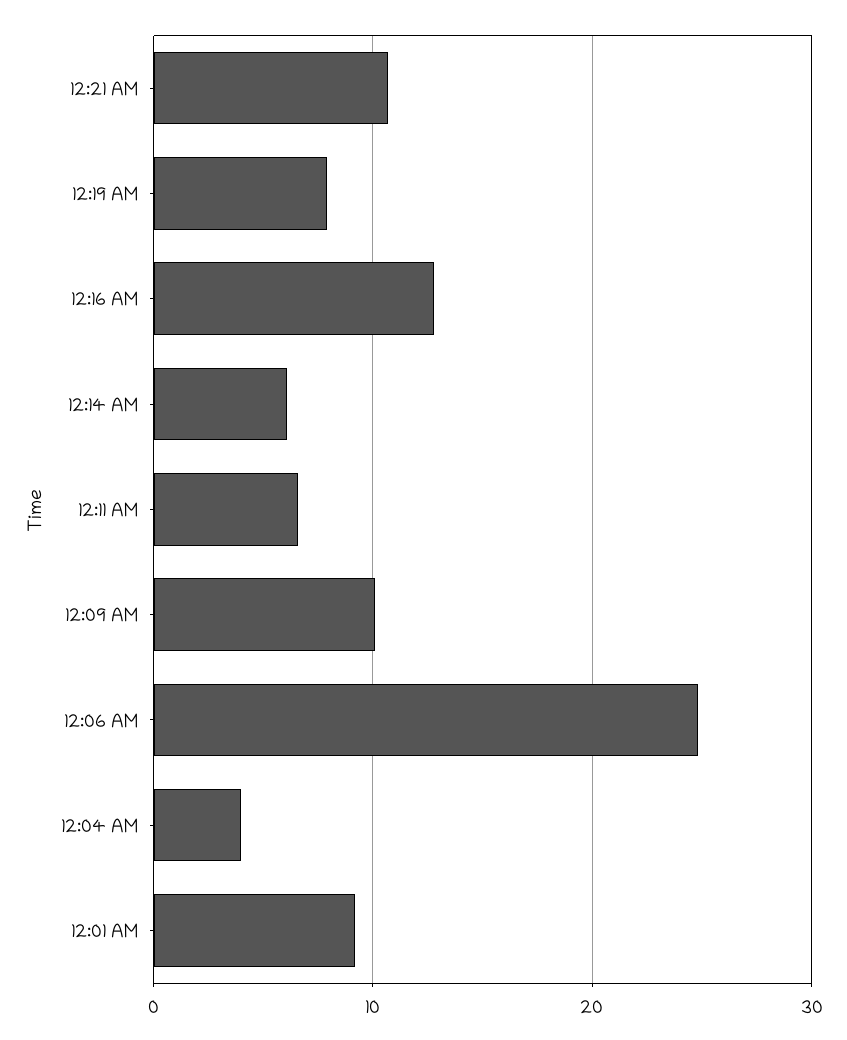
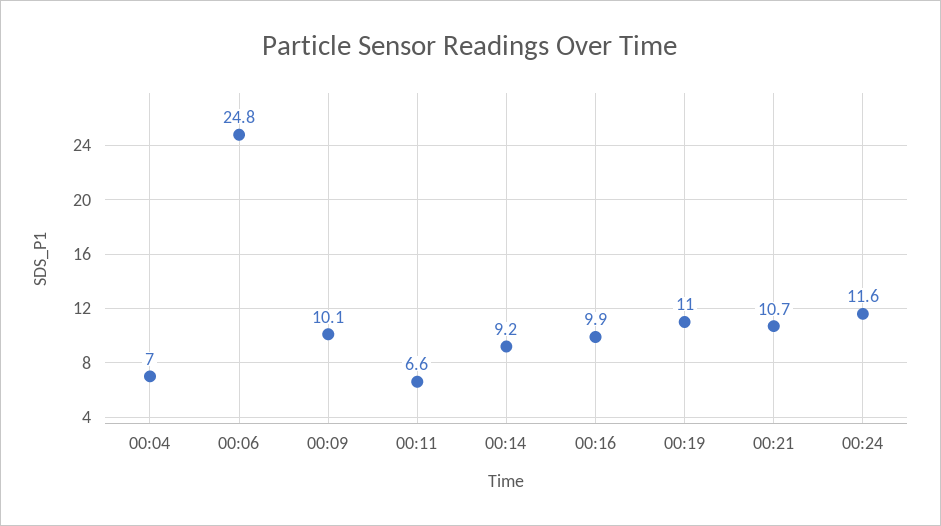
12:19 AM: 8 -> 11
12:16 AM: 13 -> 9.9
12:14 AM: 6 -> 9.2
12:04 AM: 4 -> 7
12:01 AM: 9 -> none
00:24: none -> 11.6

